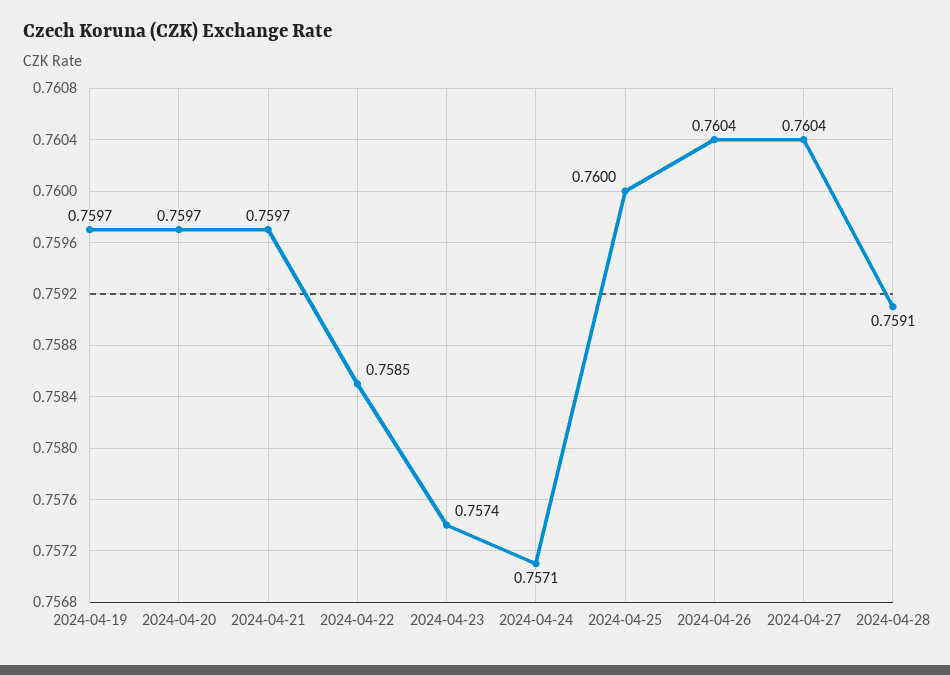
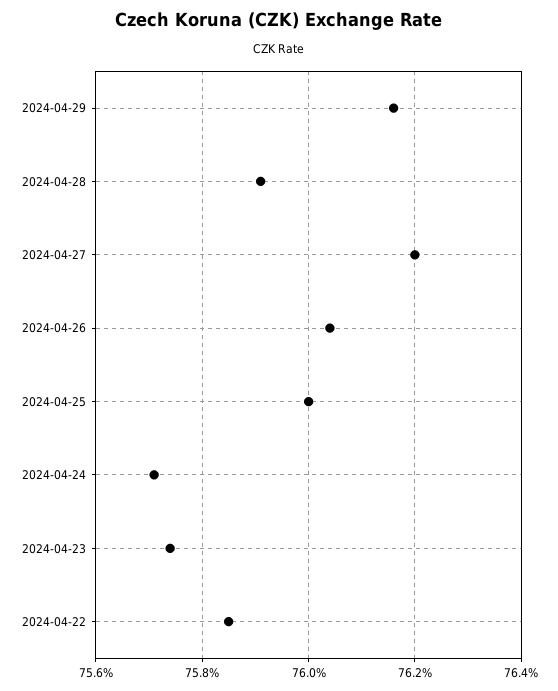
2024-04-19: 0.7597 -> none
2024-04-20: 0.7597 -> none
2024-04-21: 0.7597 -> none
2024-04-27: 0.7604 -> 0.762
2024-04-29: none -> 0.7615

